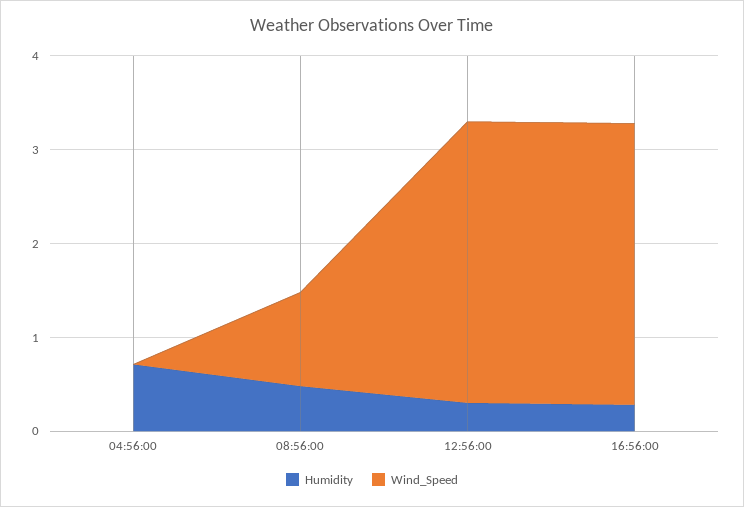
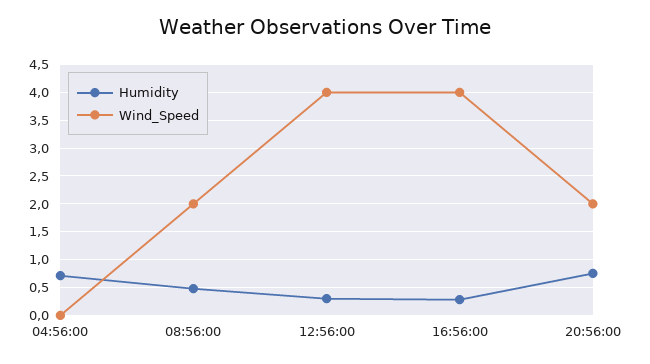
Wind_Speed, 08:56:00: 1 -> 2
Wind_Speed, 12:56:00: 3 -> 4
Wind_Speed, 16:56:00: 3 -> 4
Humidity, 20:56:00: none -> 0.75
Wind_Speed, 20:56:00: none -> 2

